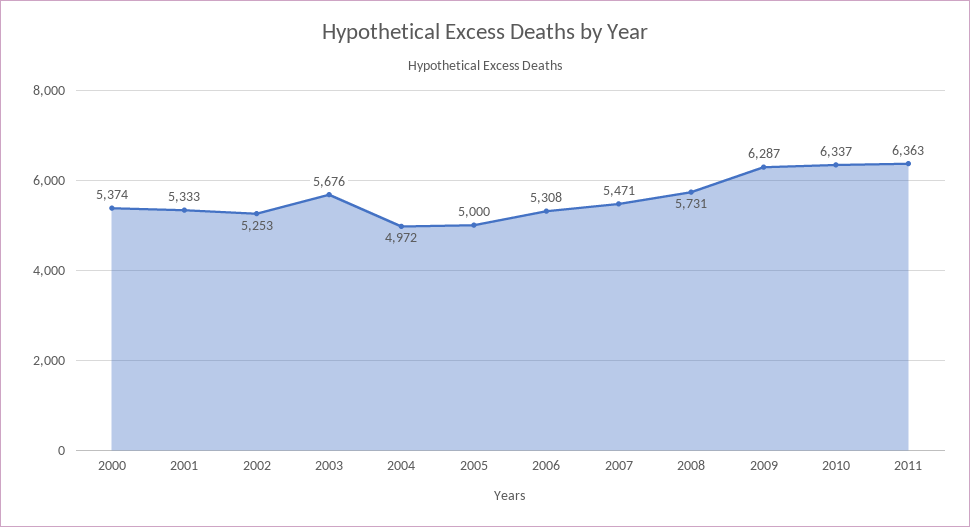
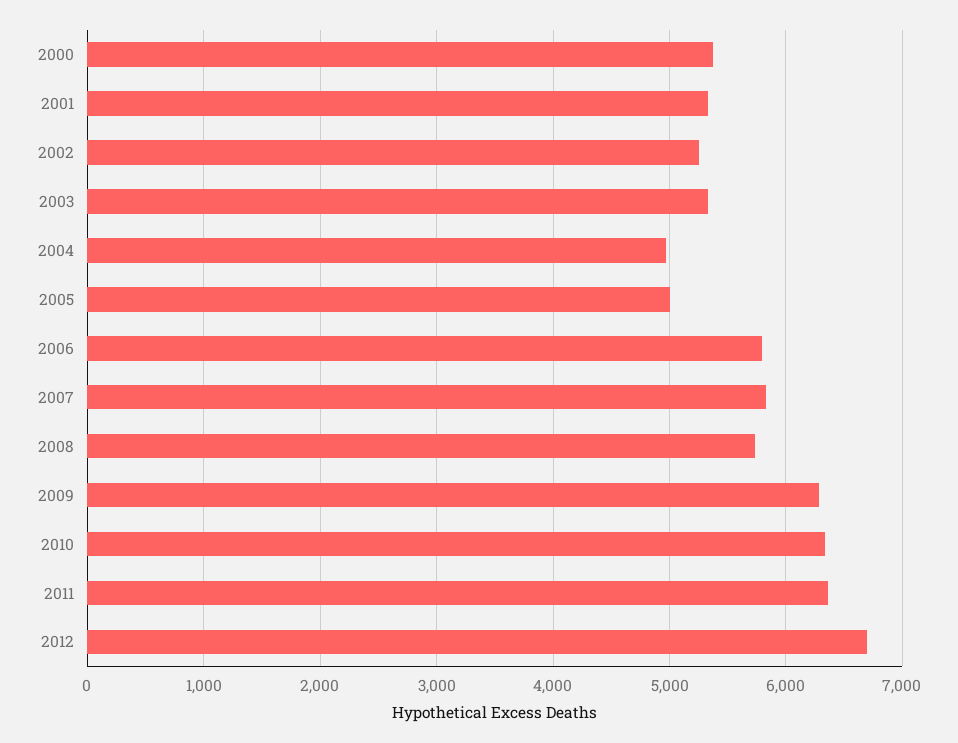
2003: 5676 -> 5300
2006: 5308 -> 5800
2007: 5471 -> 5800
2012: none -> 6700

